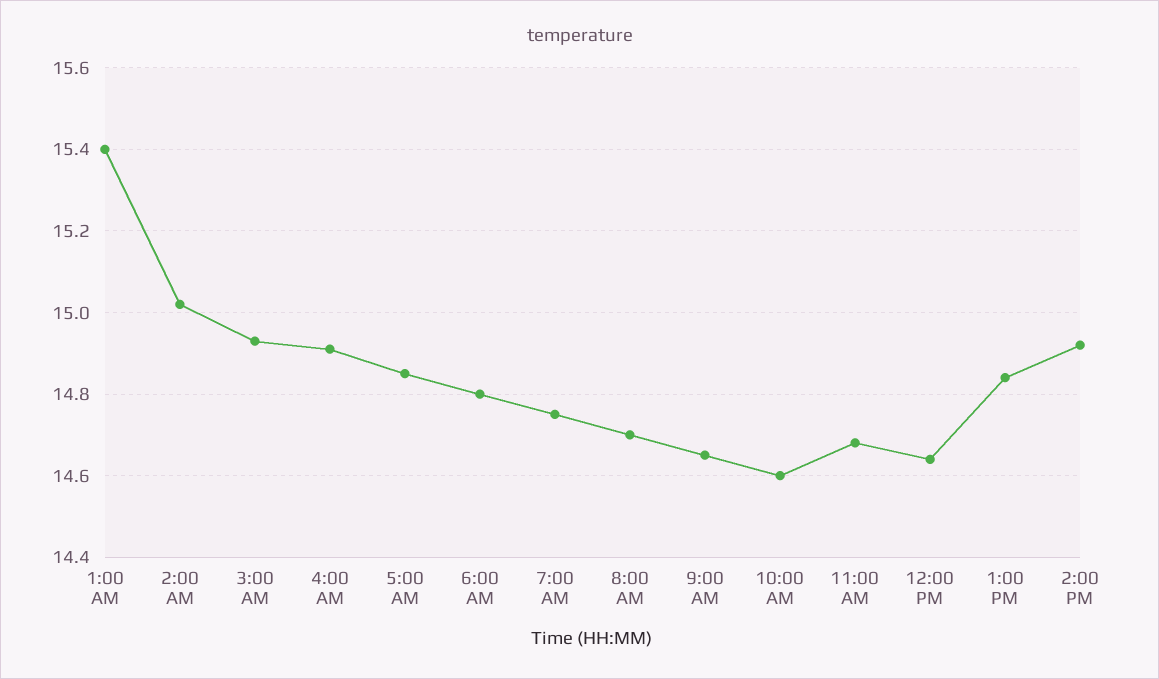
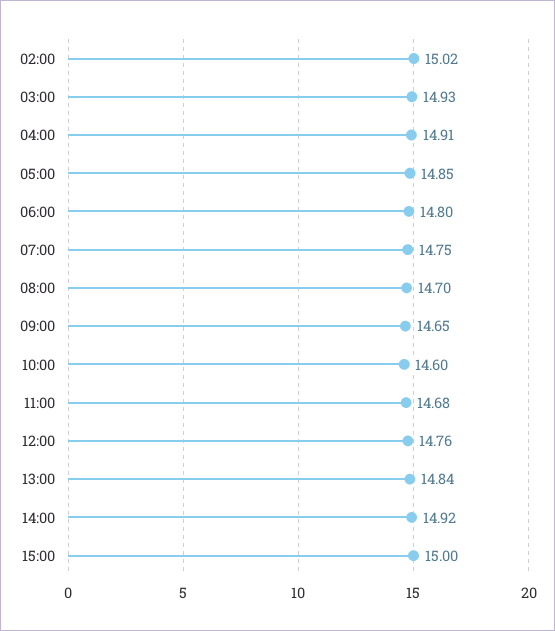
1:00 AM: 15.4 -> none
12:00 PM: 14.65 -> 14.76
15:00: none -> 15

